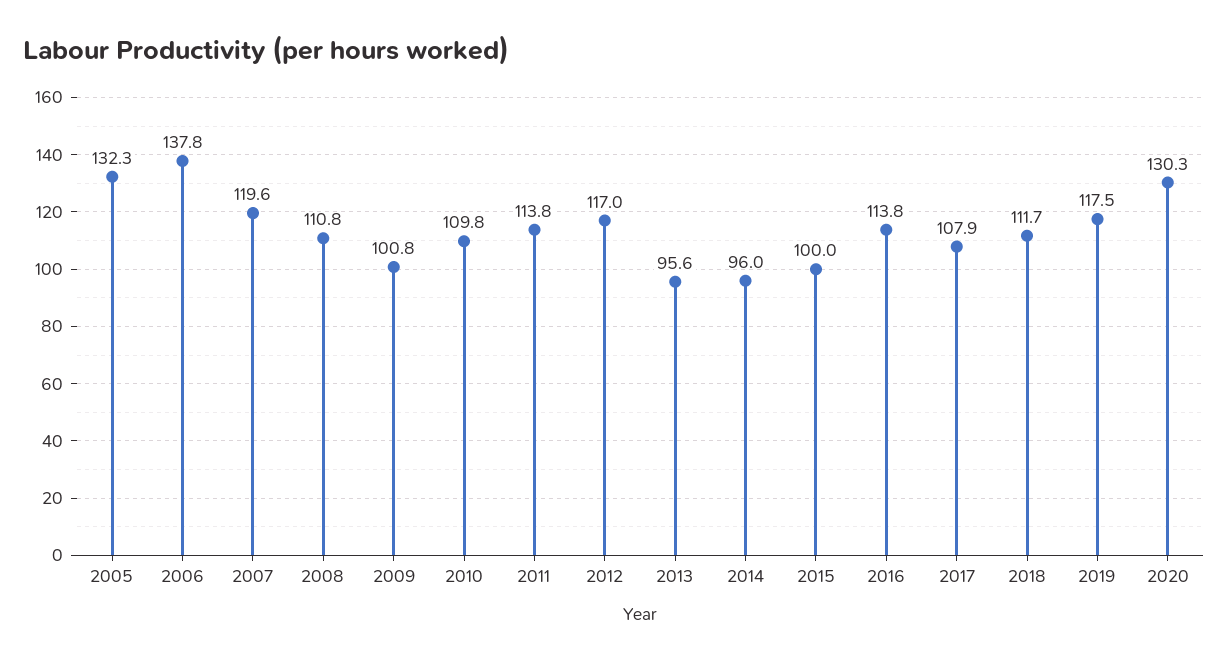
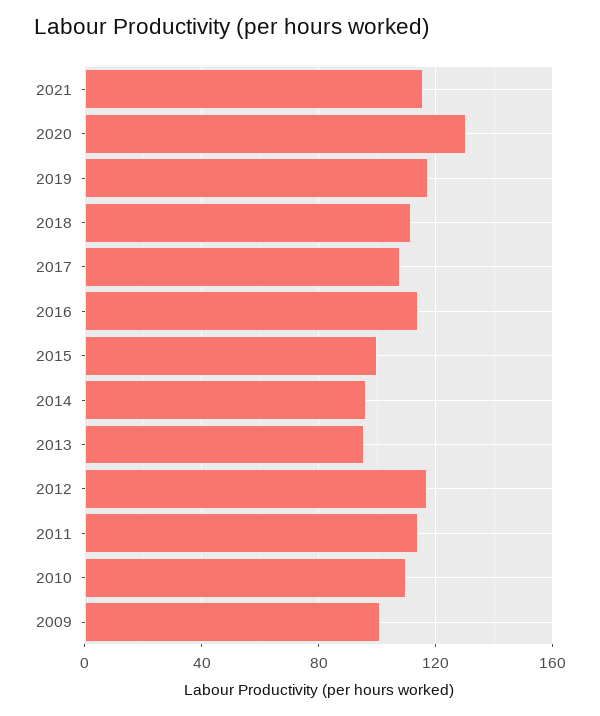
2005: 132.3 -> none
2006: 137.8 -> none
2007: 119.6 -> none
2008: 110.8 -> none
2021: none -> 115

